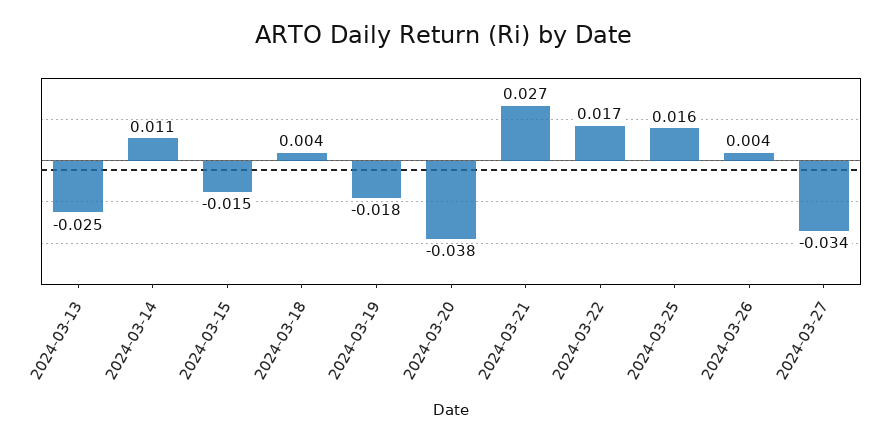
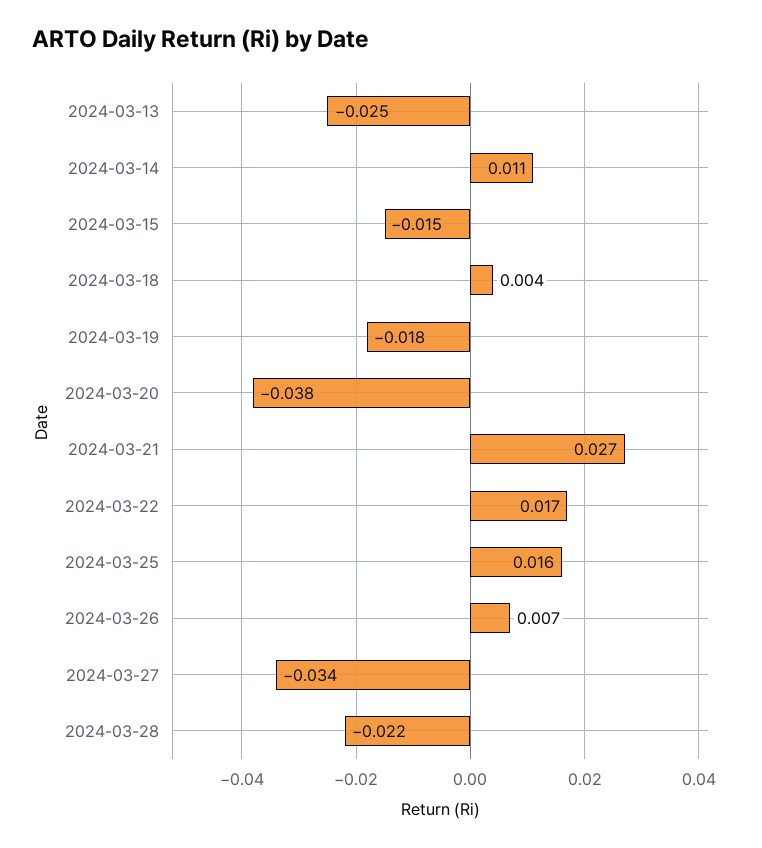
2024-03-26: 0.004 -> 0.007
2024-03-28: none -> -0.022

